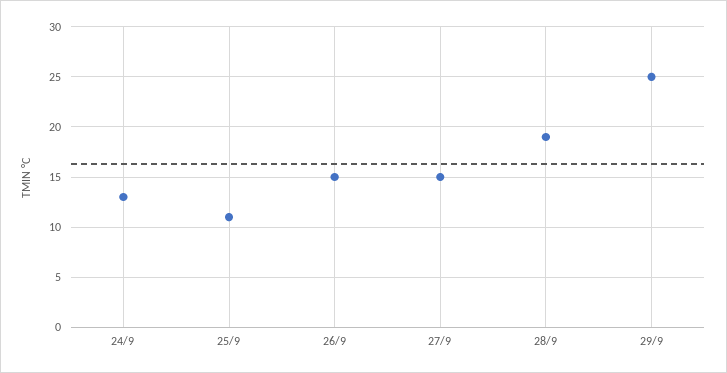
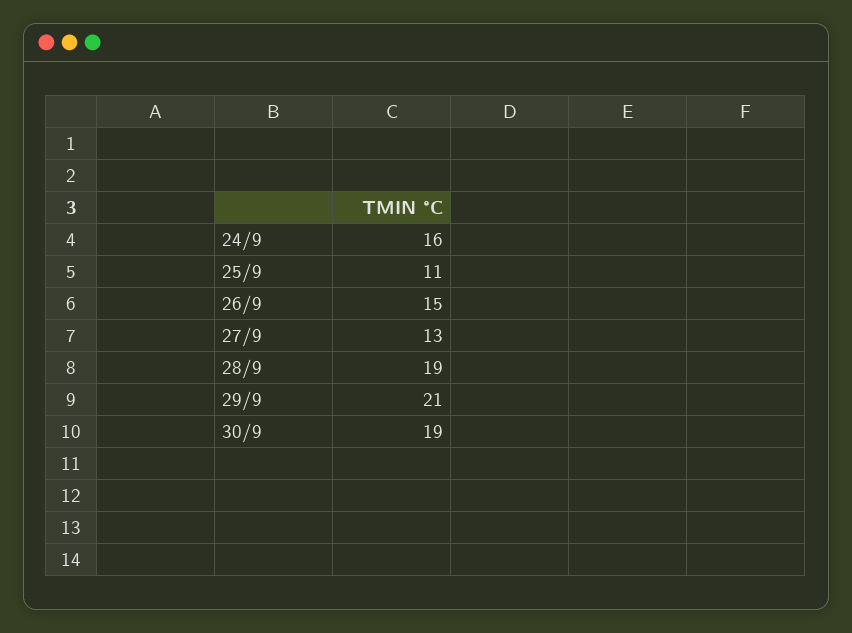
24/9: 13 -> 16
27/9: 15 -> 13
29/9: 25 -> 21
30/9: none -> 19

